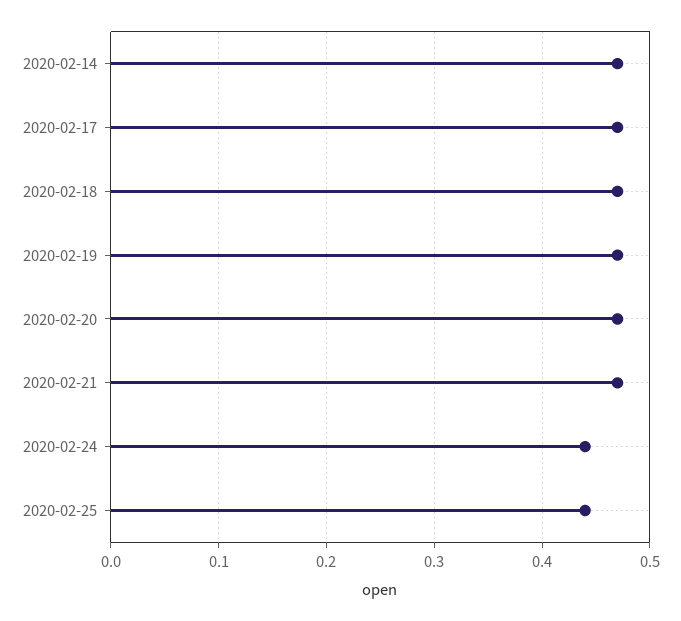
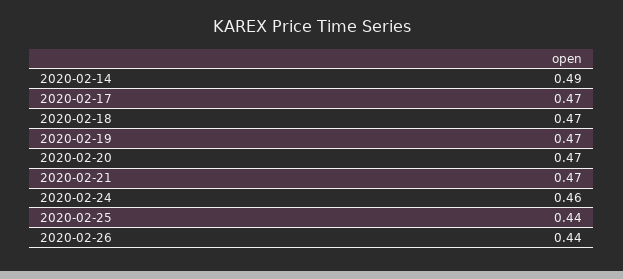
2020-02-14: 0.47 -> 0.49
2020-02-24: 0.44 -> 0.46
2020-02-26: none -> 0.44

